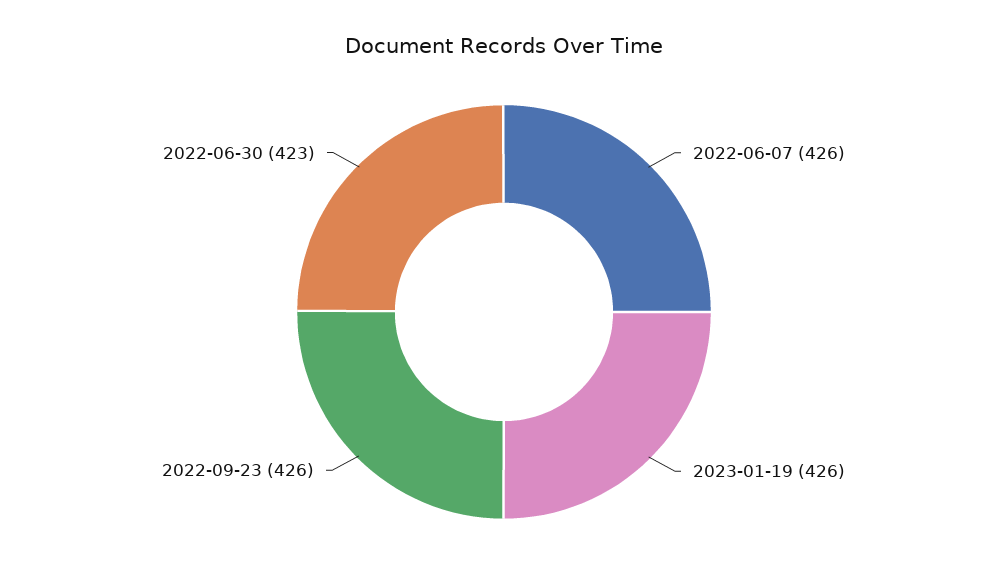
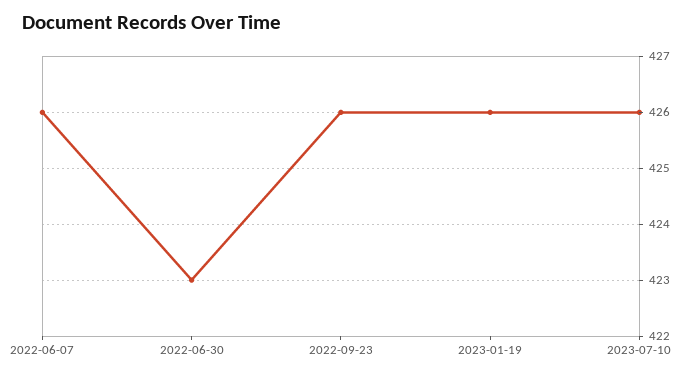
2023-07-10: none -> 426

